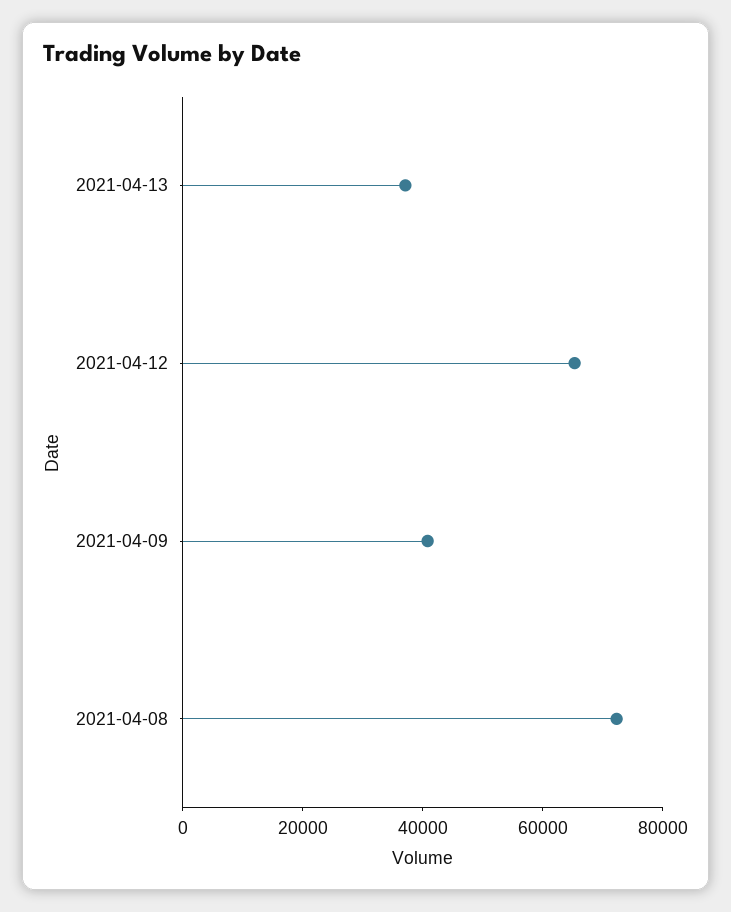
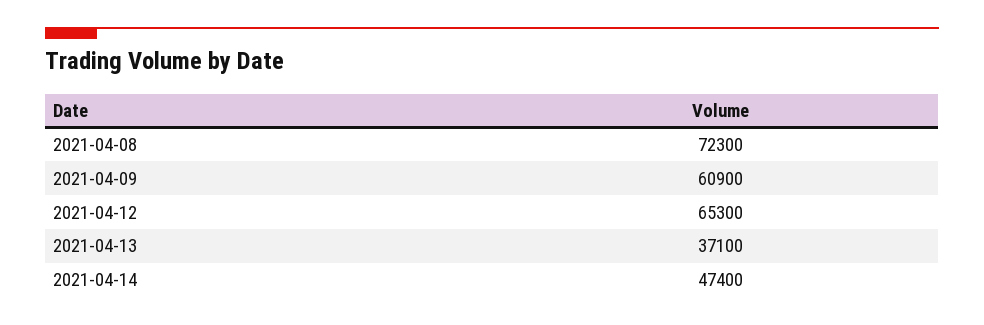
2021-04-09: 40000 -> 60900
2021-04-14: none -> 47400

